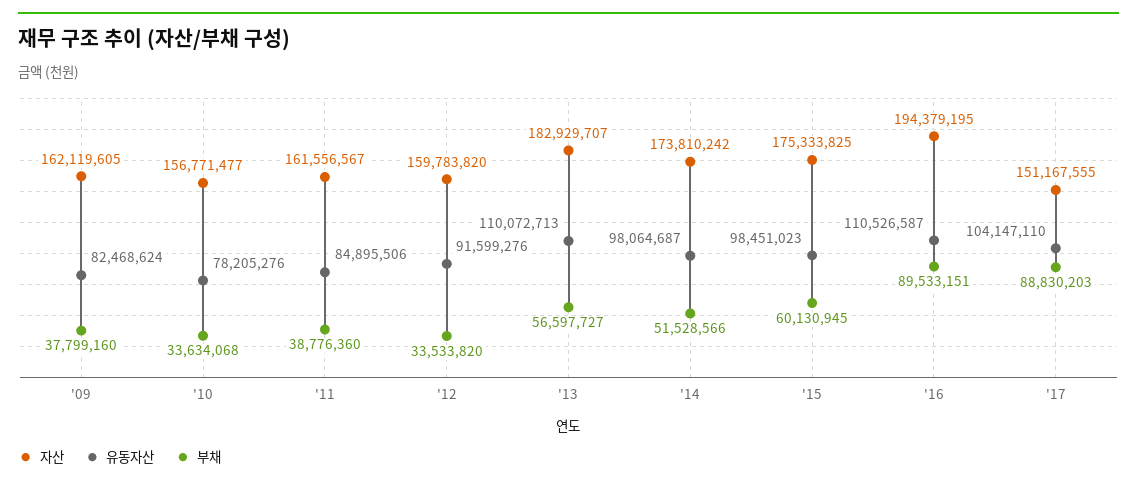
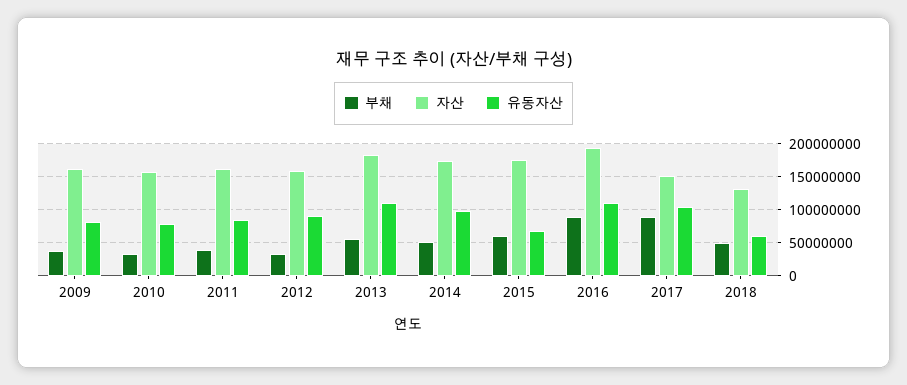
유동자산, '15: 98451023 -> 70000000
부채, 2018: none -> 50000000
자산, 2018: none -> 130000000
유동자산, 2018: none -> 60000000

